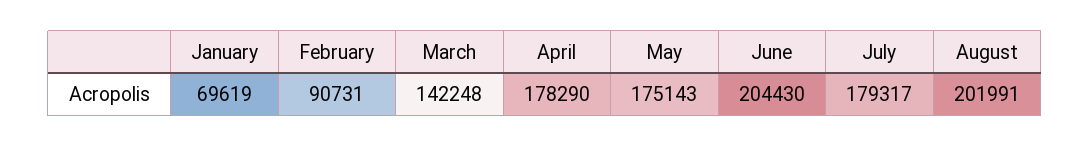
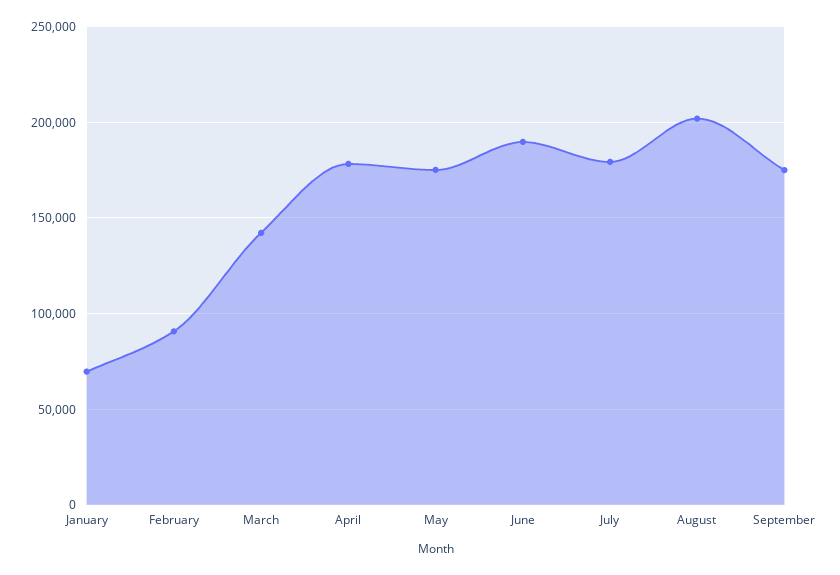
June: 204430 -> 190000
September: none -> 175000

